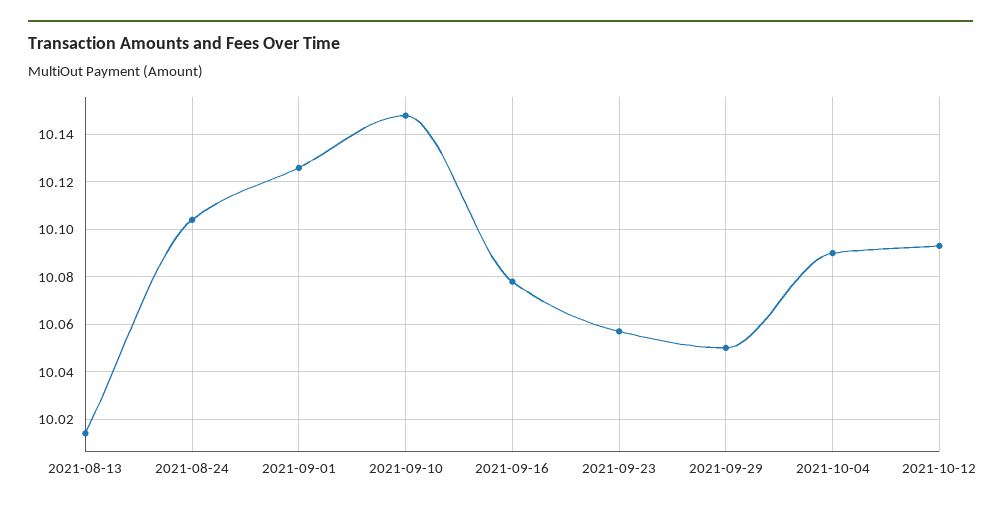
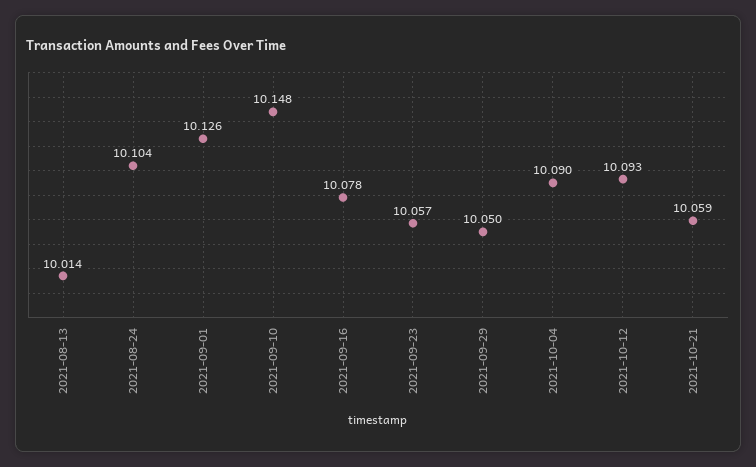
2021-10-21: none -> 10.059

